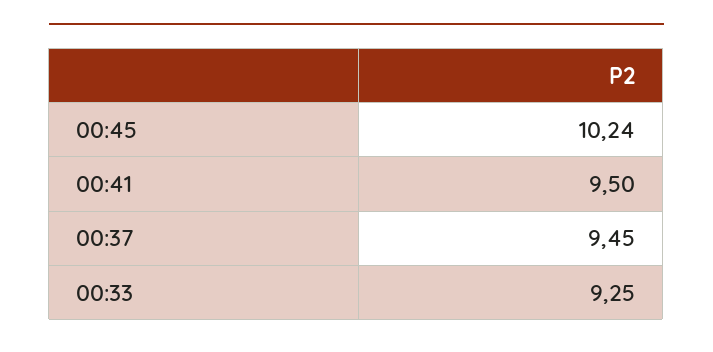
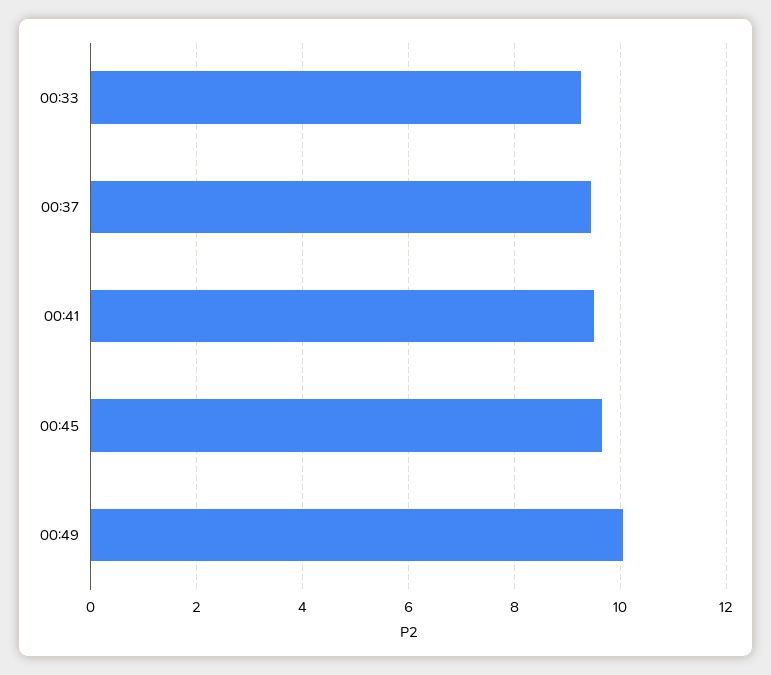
00:45: 10.24 -> 9.6
00:49: none -> 10

